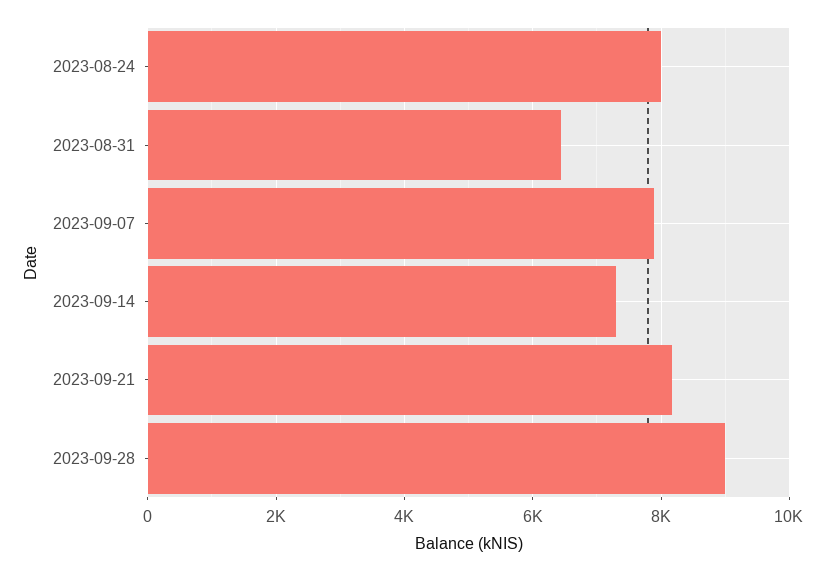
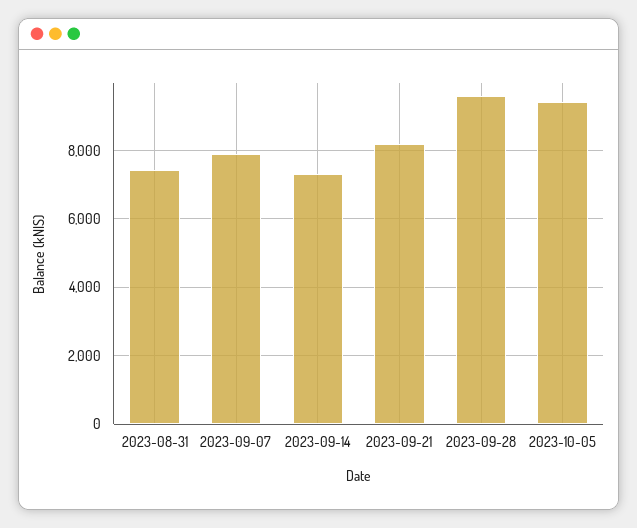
2023-08-24: 8000 -> none
2023-08-31: 6400 -> 7400
2023-09-28: 9000 -> 9600
2023-10-05: none -> 9400

